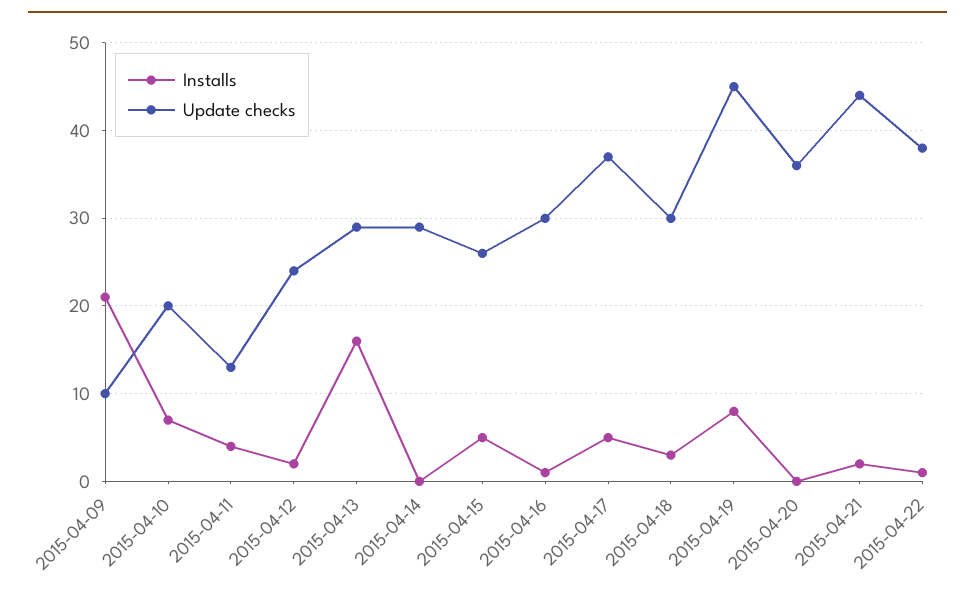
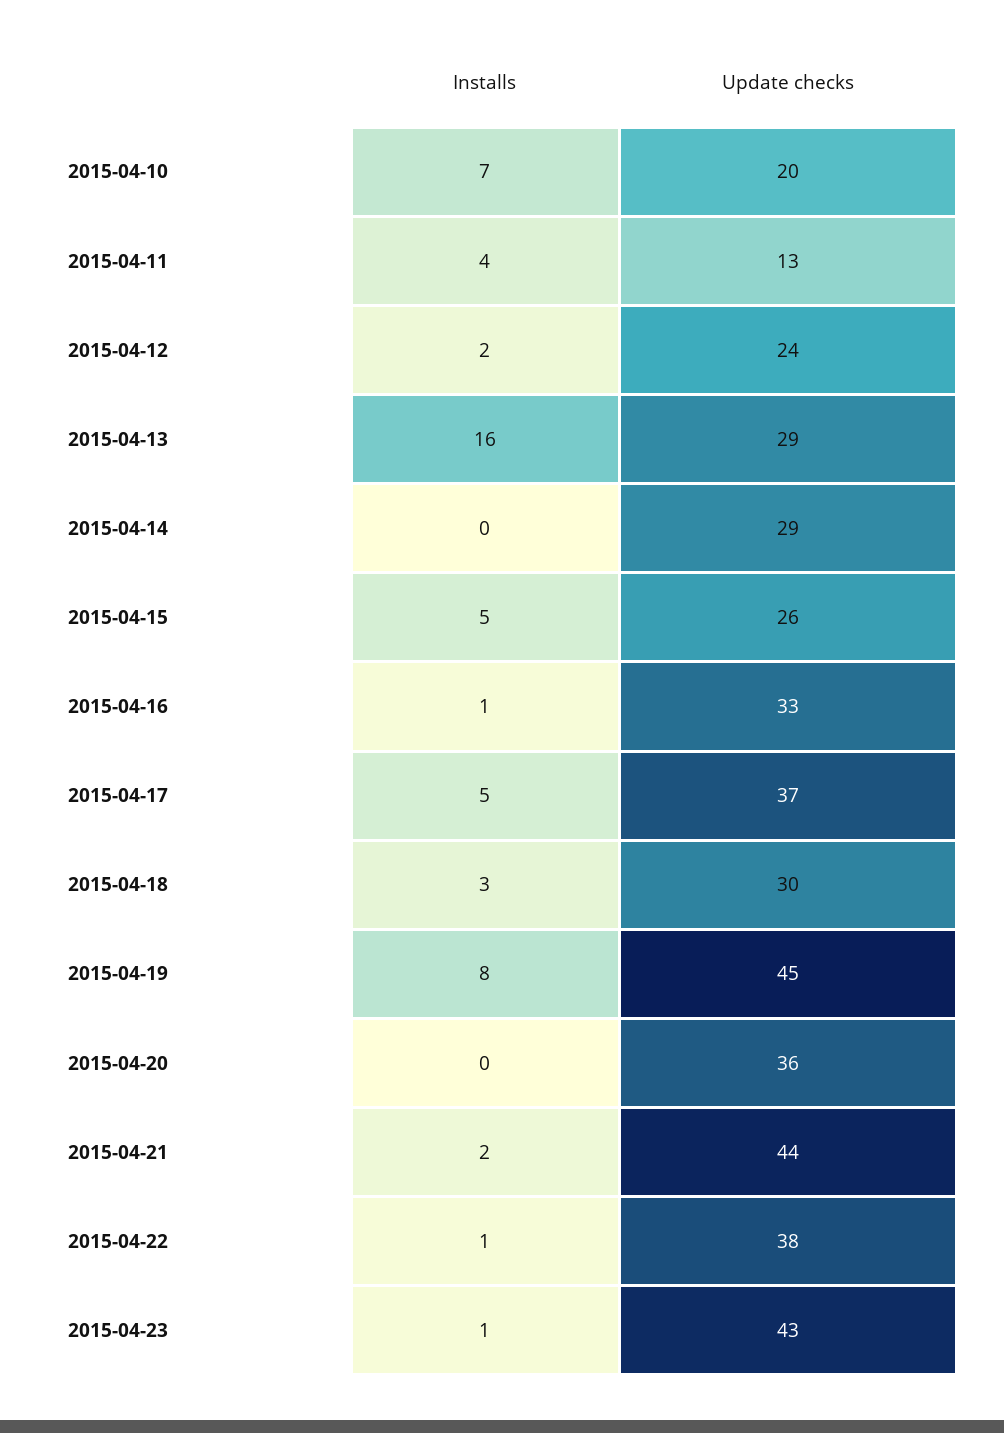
Installs, 2015-04-09: 21 -> none
Update checks, 2015-04-09: 10 -> none
Update checks, 2015-04-16: 30 -> 33
Installs, 2015-04-23: none -> 1
Update checks, 2015-04-23: none -> 43

